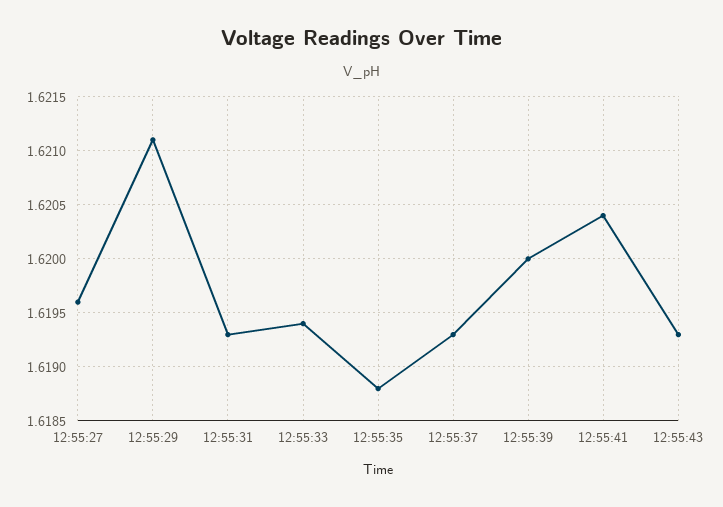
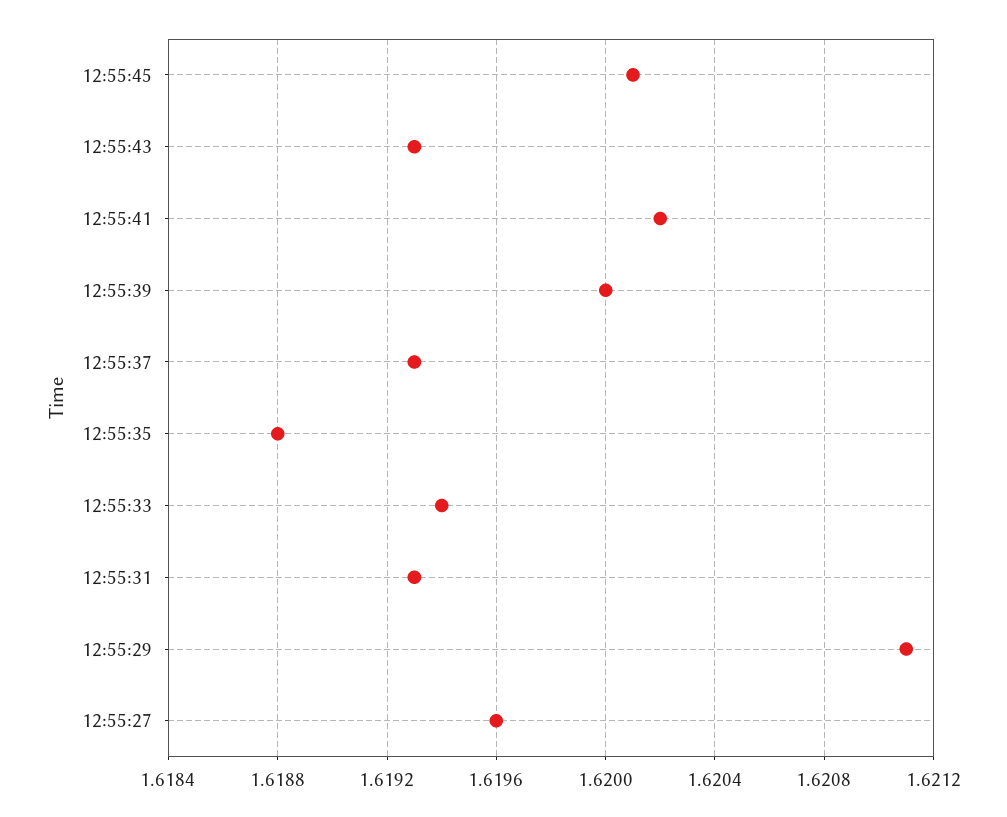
12:55:41: 1.6204 -> 1.6202
12:55:45: none -> 1.6201

